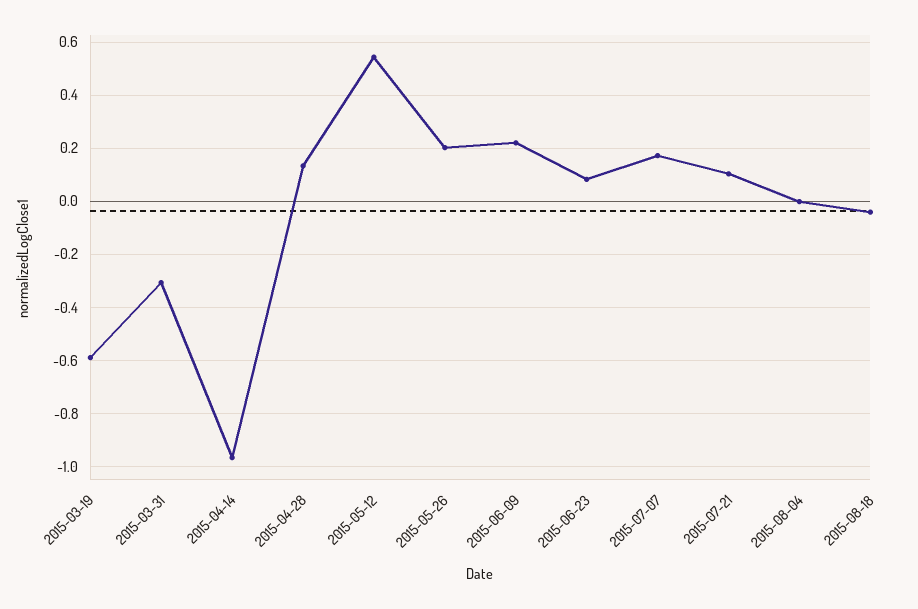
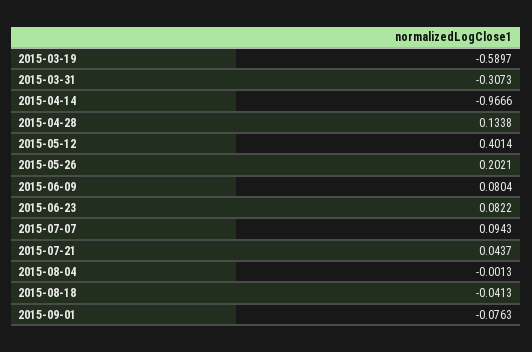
2015-05-12: 0.55 -> 0.4014
2015-06-09: 0.225 -> 0.0804
2015-07-07: 0.175 -> 0.0943
2015-07-21: 0.1 -> 0.0437
2015-09-01: none -> -0.0763

